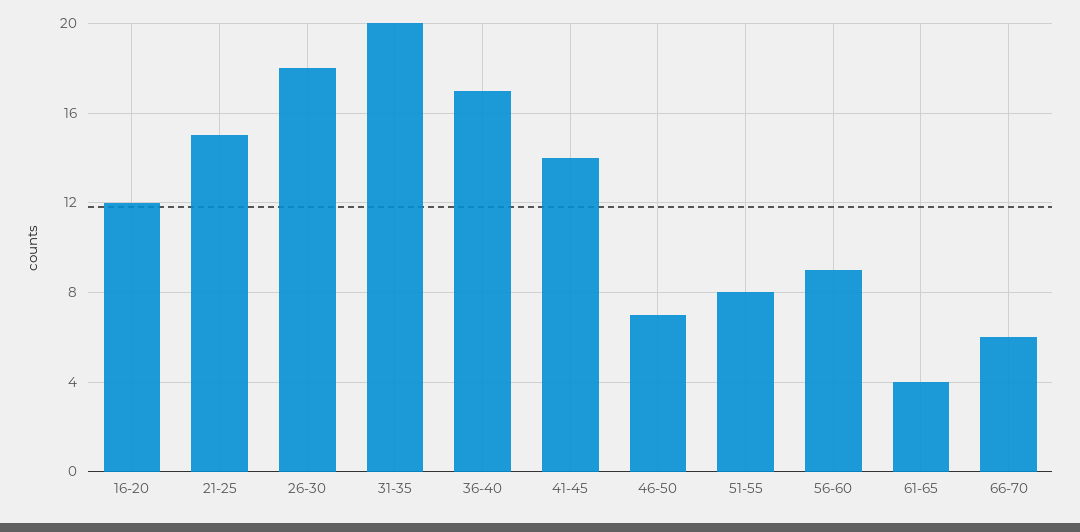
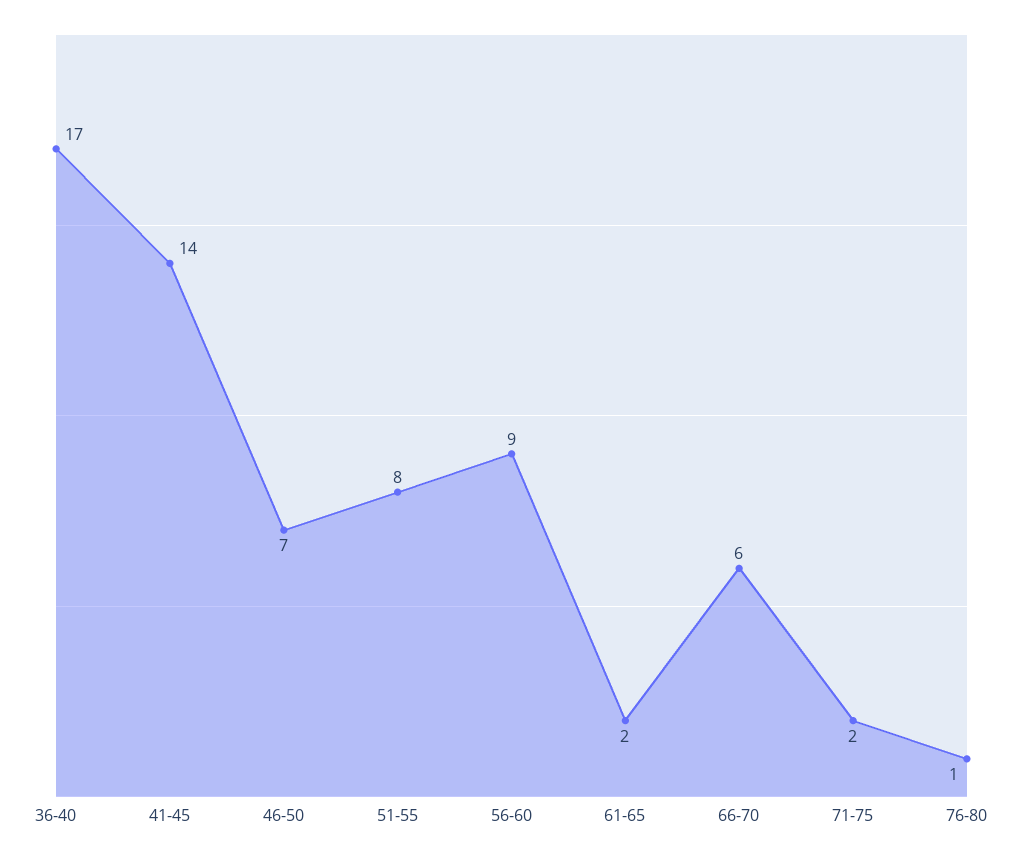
16-20: 12 -> none
21-25: 15 -> none
26-30: 18 -> none
31-35: 20 -> none
61-65: 4 -> 2
71-75: none -> 2
76-80: none -> 1

